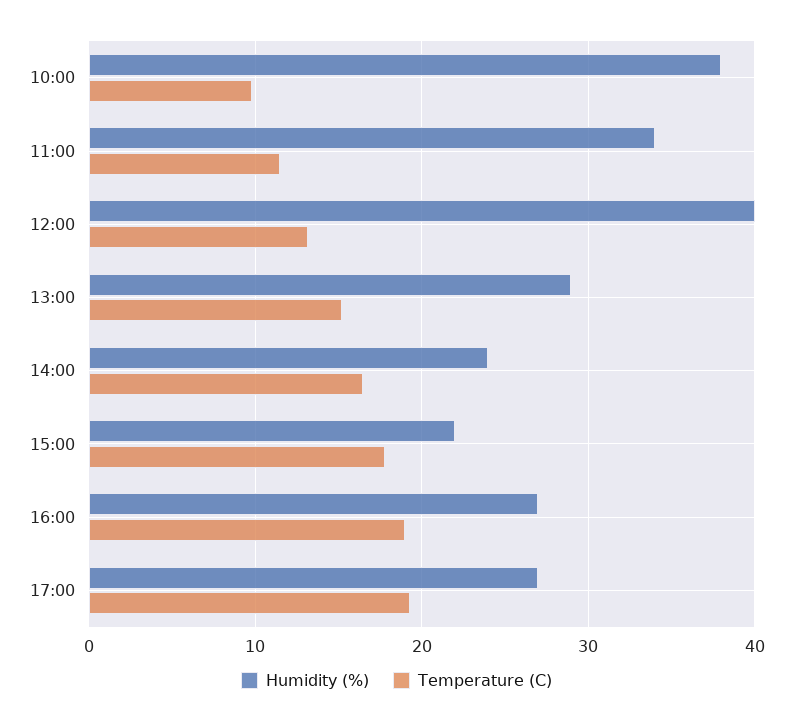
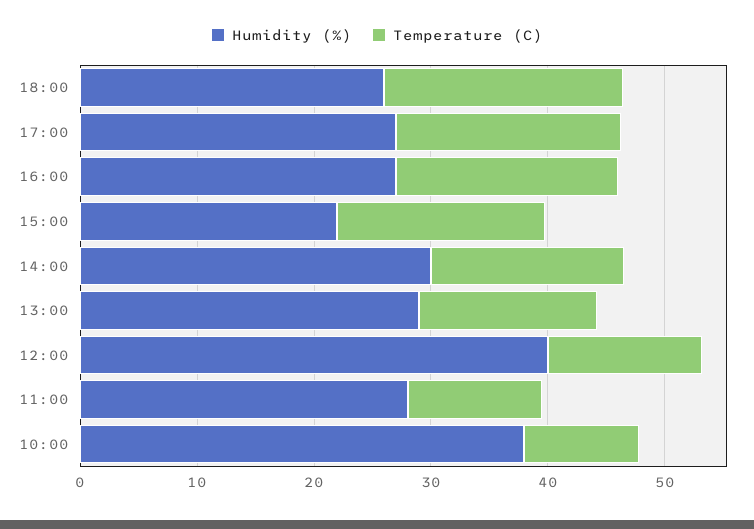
Humidity (%), 11:00: 34 -> 28
Humidity (%), 14:00: 24 -> 30
Humidity (%), 18:00: none -> 26
Temperature (C), 18:00: none -> 20

